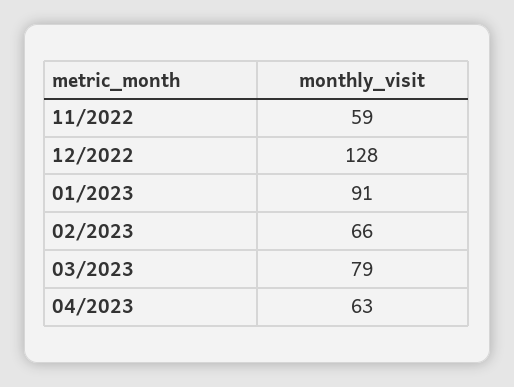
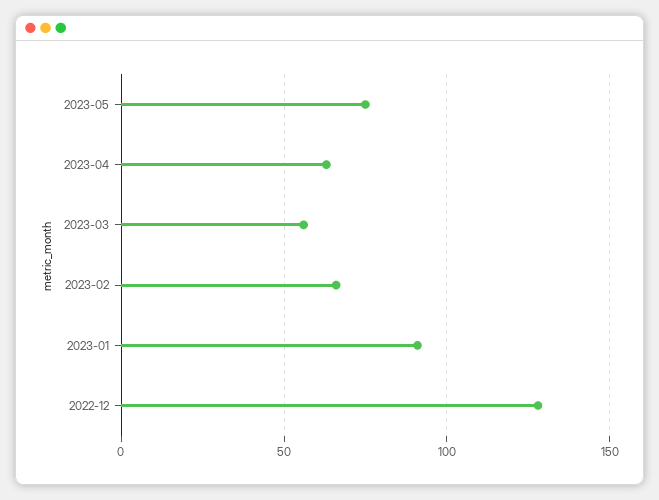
11/2022: 59 -> none
03/2023: 79 -> 55
2023-05: none -> 75

